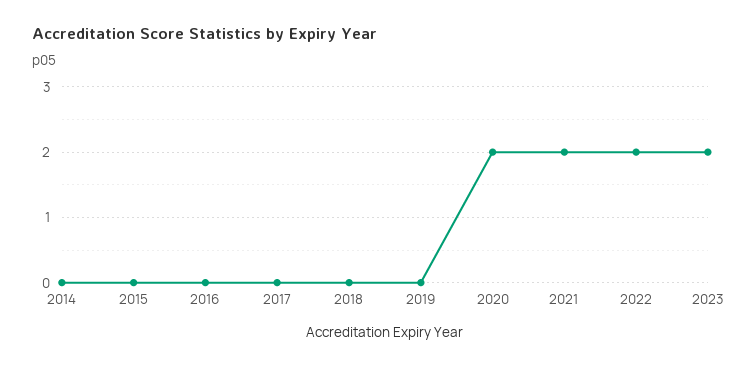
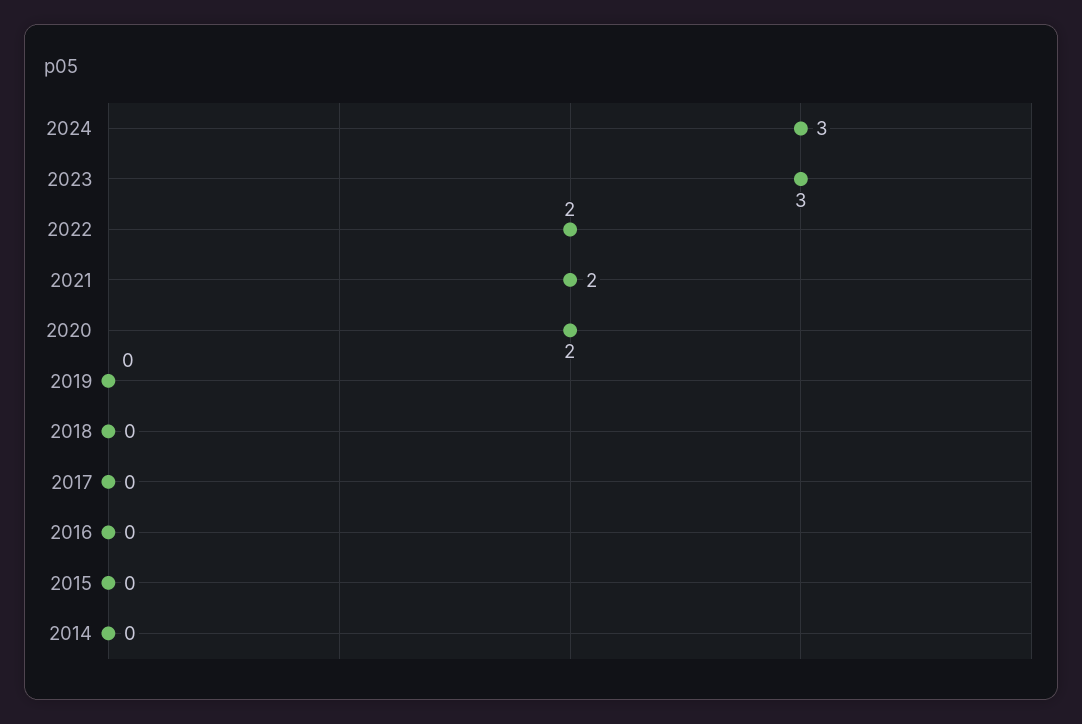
2023: 2 -> 3
2024: none -> 3

